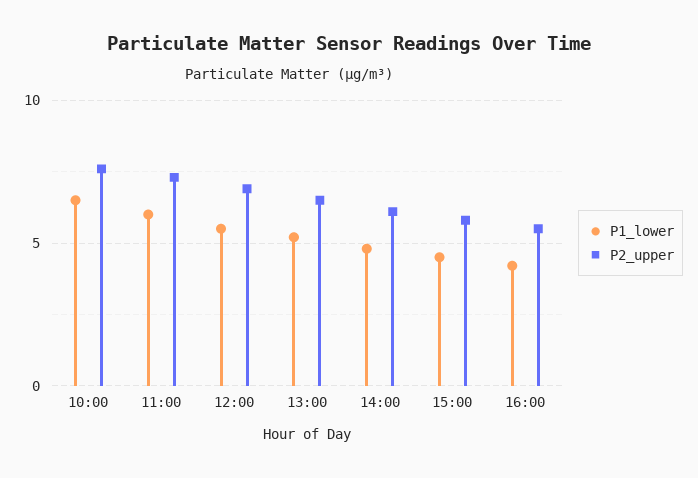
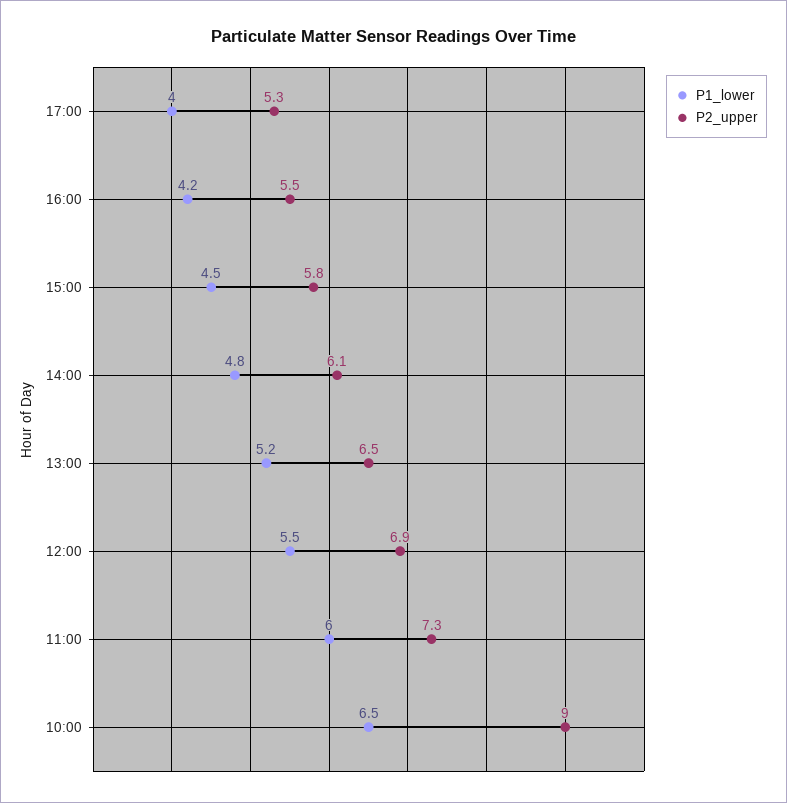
P2_upper, 10:00: 7.5 -> 9
P1_lower, 17:00: none -> 4
P2_upper, 17:00: none -> 5.3

